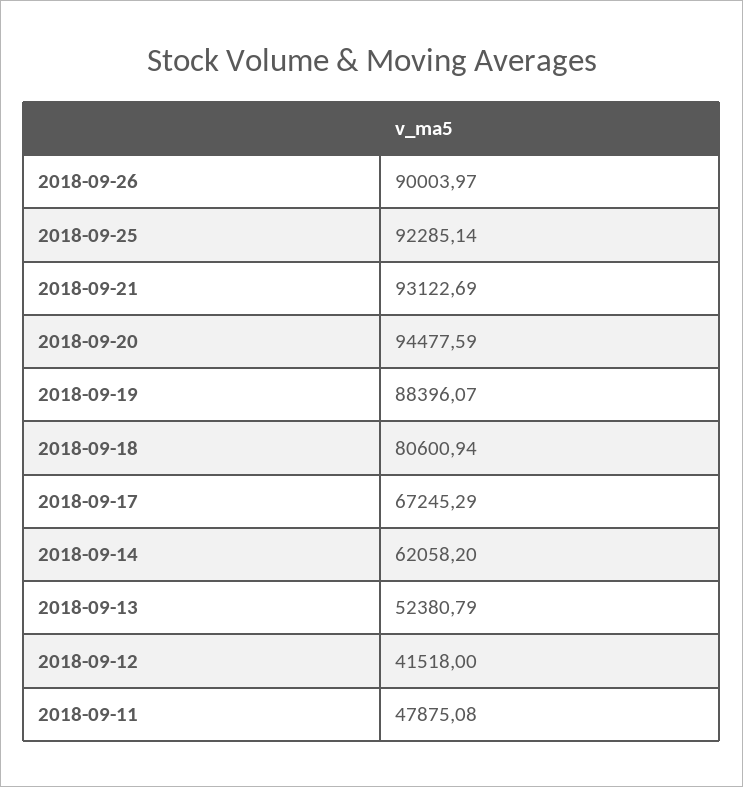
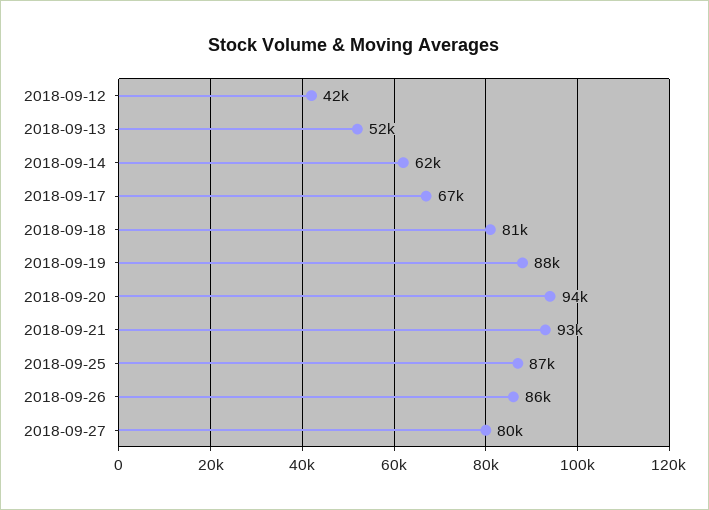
2018-09-26: 90003.97 -> 86000
2018-09-25: 92285.14 -> 87000
2018-09-11: 47875.08 -> none
2018-09-27: none -> 80000

